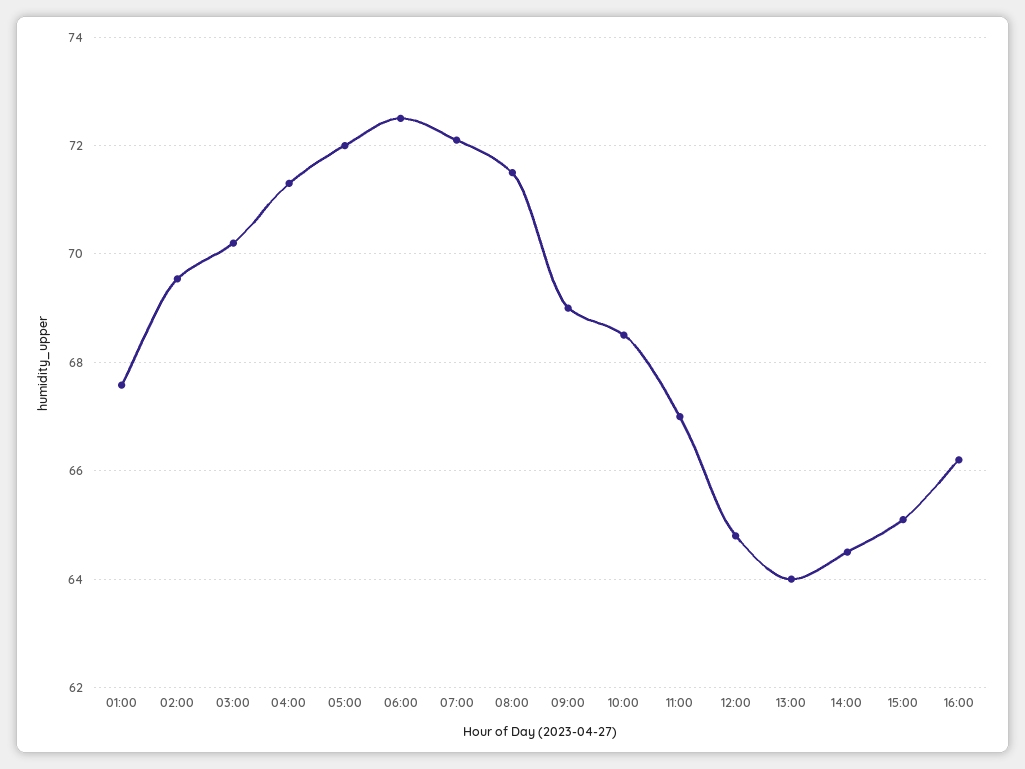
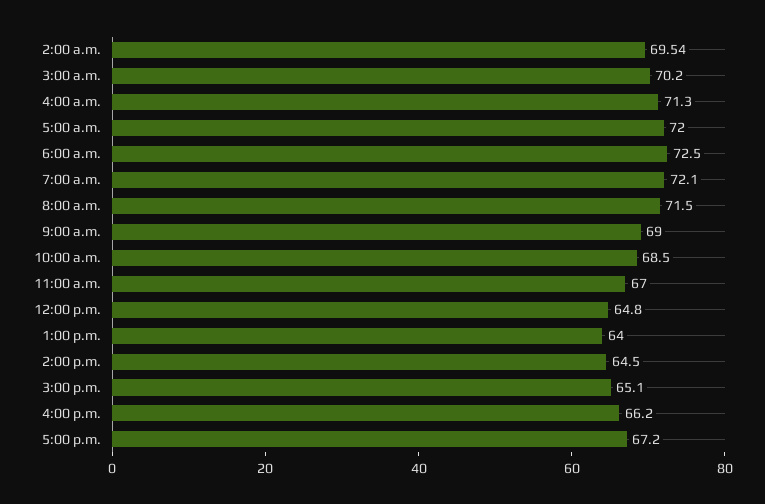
01:00: 67.6 -> none
5:00 p.m.: none -> 67.2

